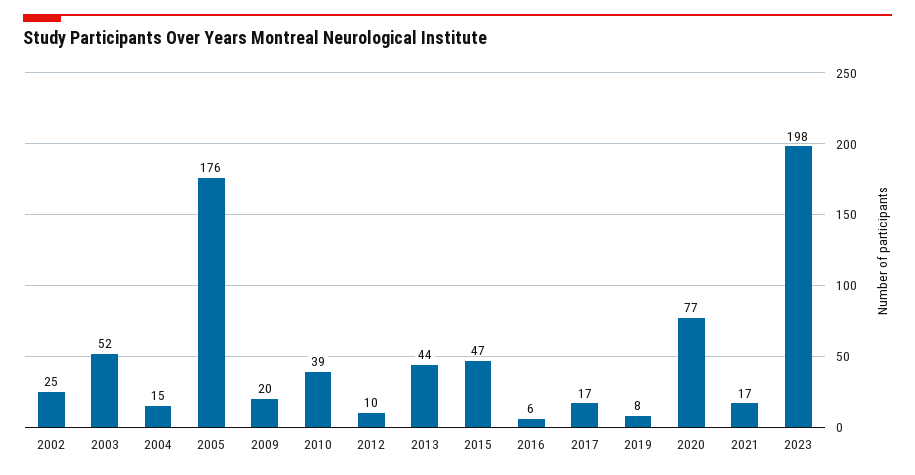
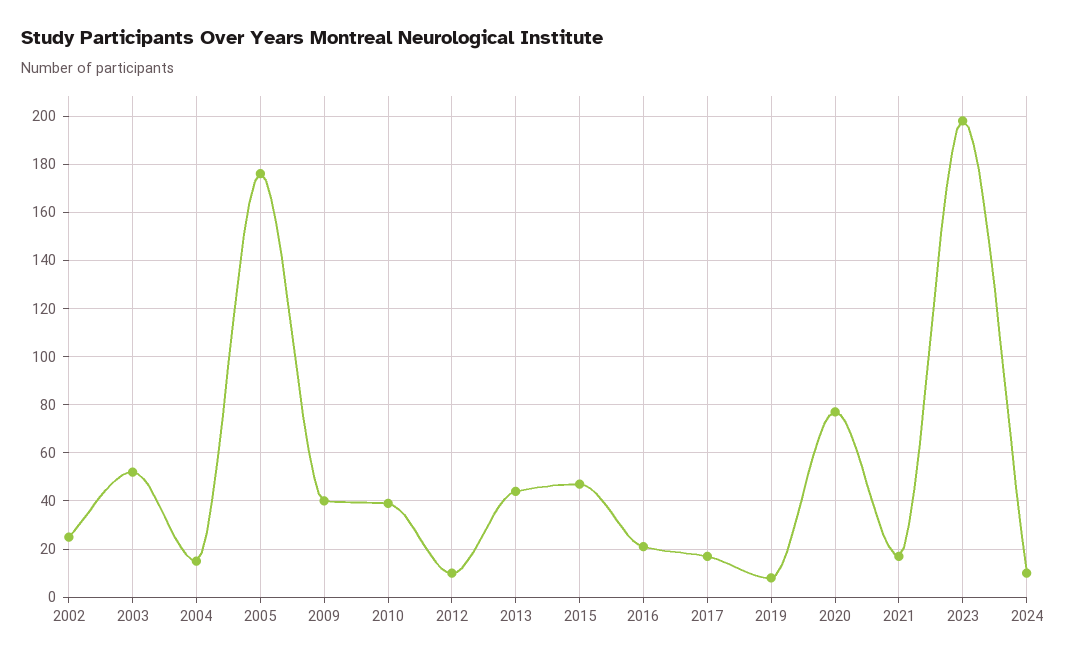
2009: 20 -> 40
2016: 6 -> 20
2024: none -> 10

